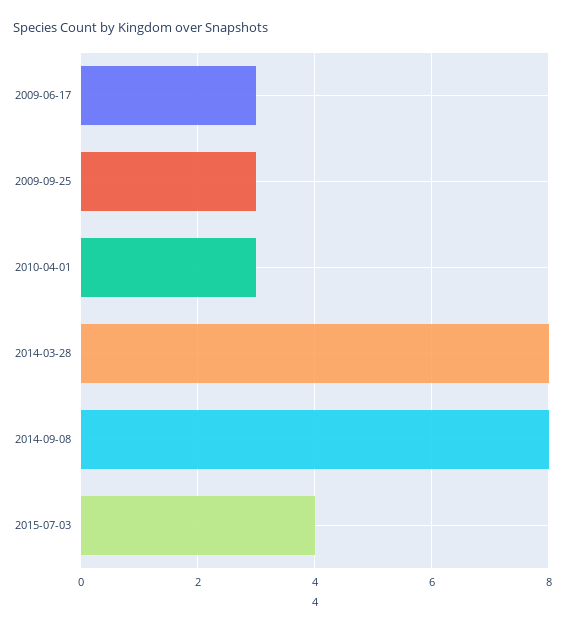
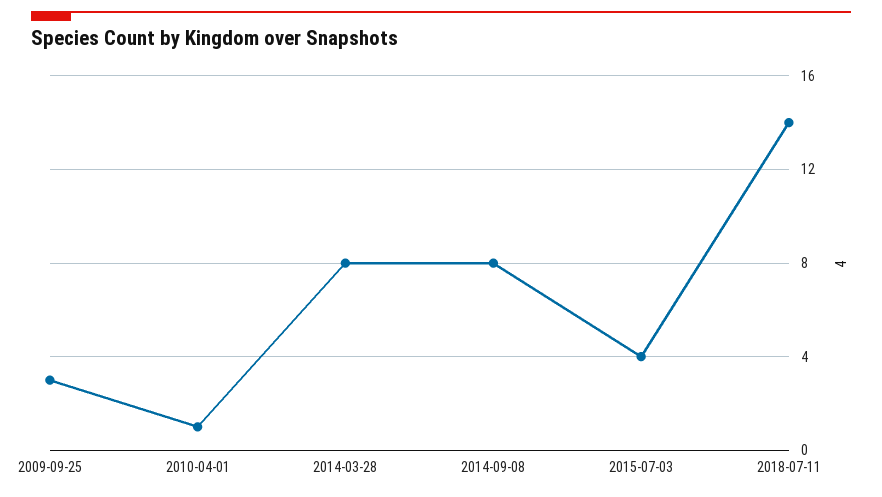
2009-06-17: 3 -> none
2010-04-01: 3 -> 1
2018-07-11: none -> 14

